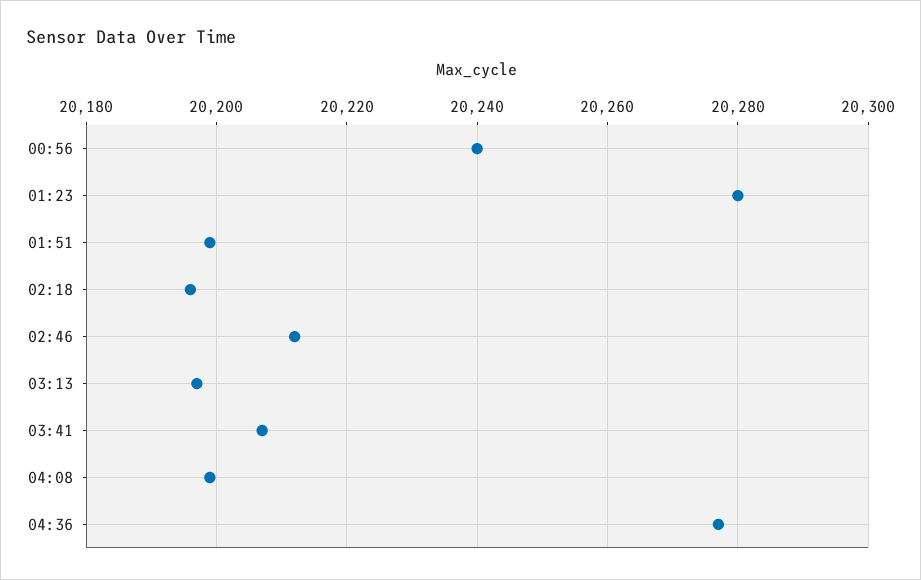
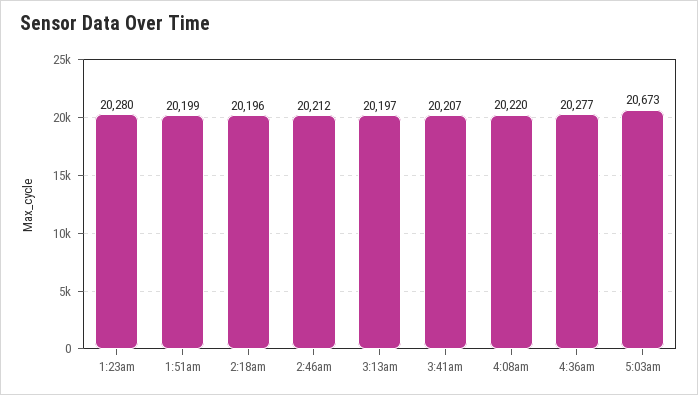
00:56: 20240 -> none
04:08: 20200 -> 20220
5:03am: none -> 20673

